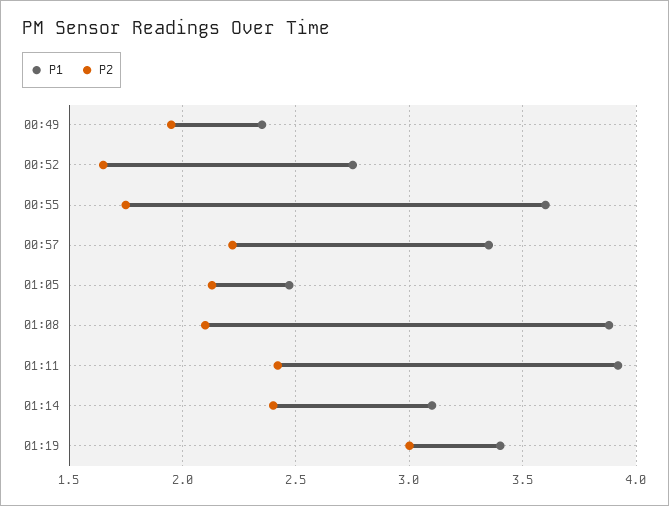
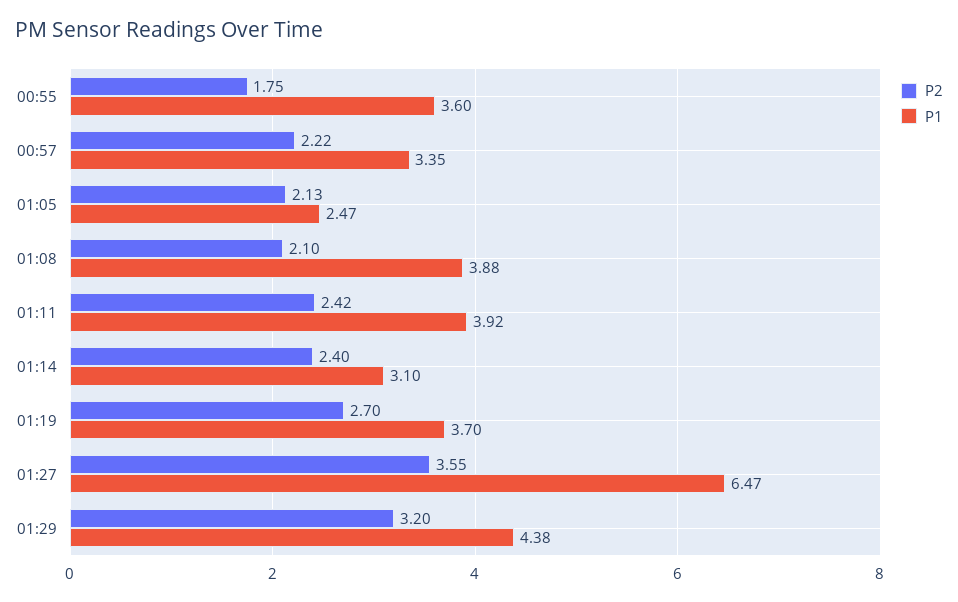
P1, 00:49: 2.35 -> none
P2, 00:49: 1.95 -> none
P1, 00:52: 2.75 -> none
P2, 00:52: 1.65 -> none
P1, 01:19: 3.4 -> 3.7
P2, 01:19: 3 -> 2.7
P2, 01:27: none -> 3.55
P1, 01:27: none -> 6.47
P2, 01:29: none -> 3.2
P1, 01:29: none -> 4.38

